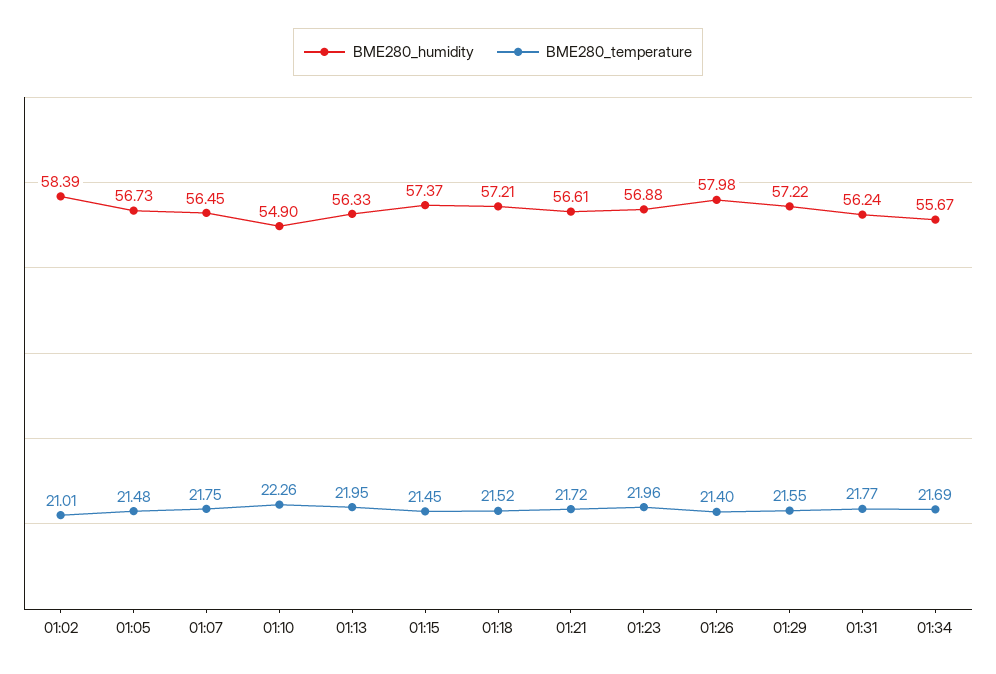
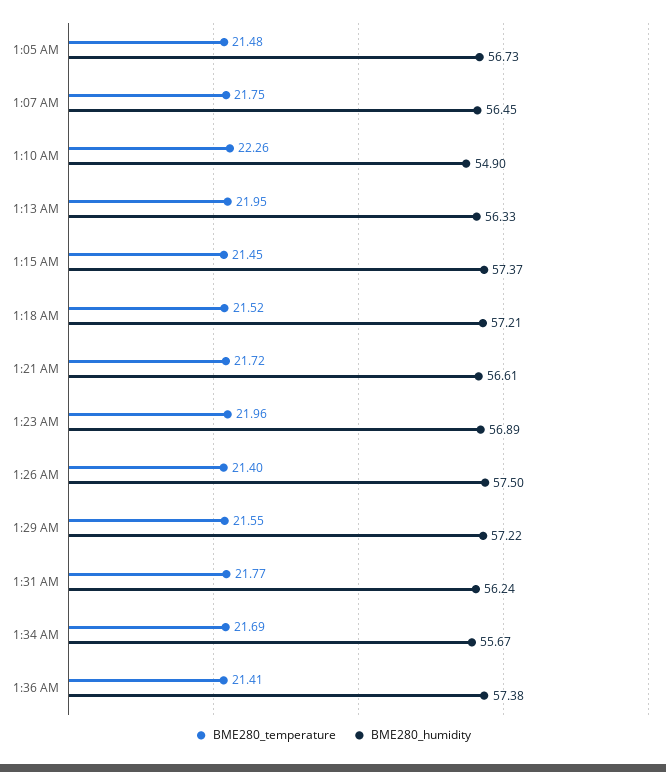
BME280_humidity, 01:02: 58.39 -> none
BME280_temperature, 01:02: 21.01 -> none
BME280_humidity, 01:23: 56.88 -> 56.89
BME280_humidity, 01:26: 57.98 -> 57.5
BME280_temperature, 1:36 AM: none -> 21.41
BME280_humidity, 1:36 AM: none -> 57.38

